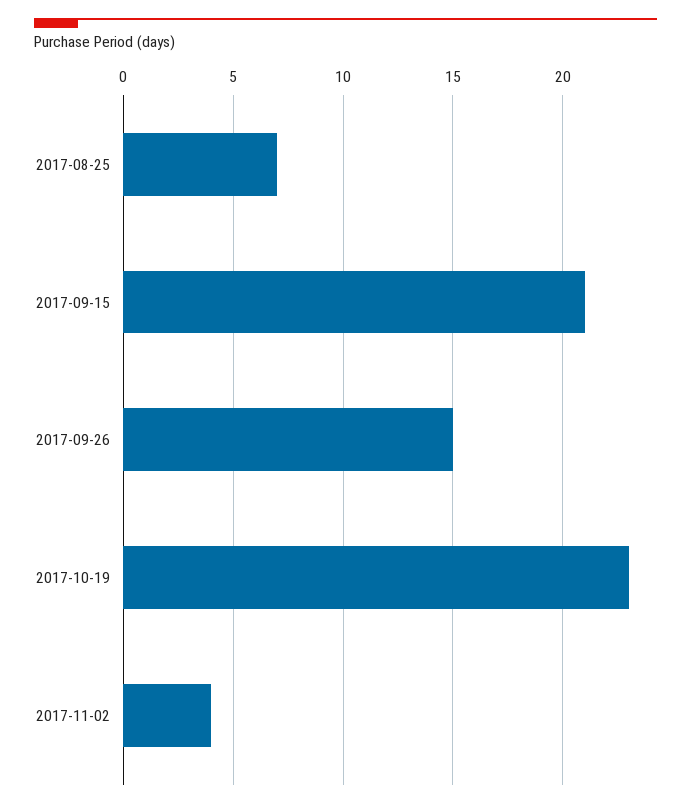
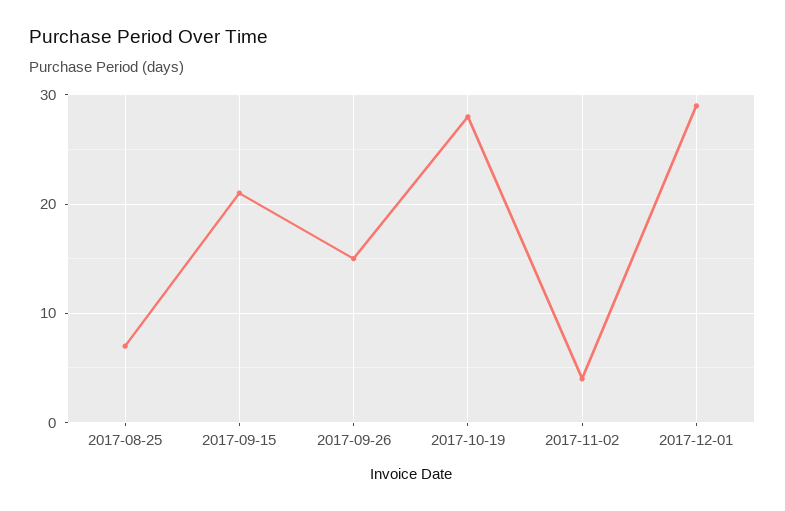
2017-10-19: 23 -> 28
2017-12-01: none -> 29

